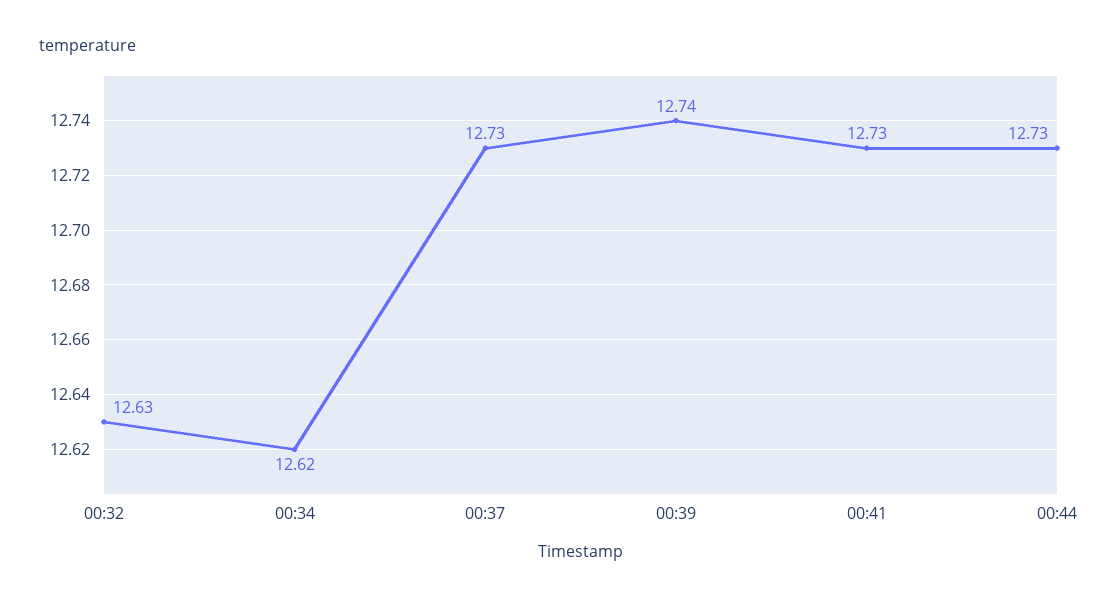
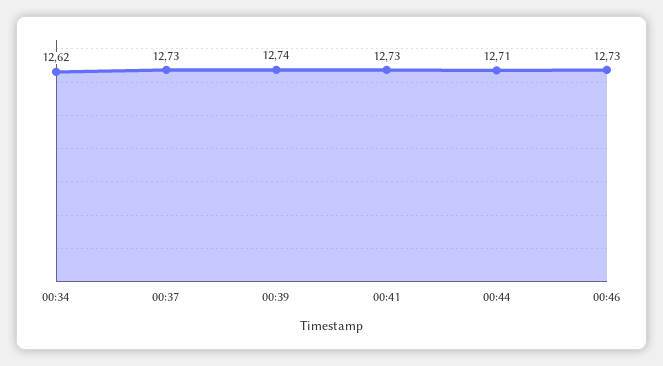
00:32: 12.63 -> none
00:44: 12.73 -> 12.71
00:46: none -> 12.73

